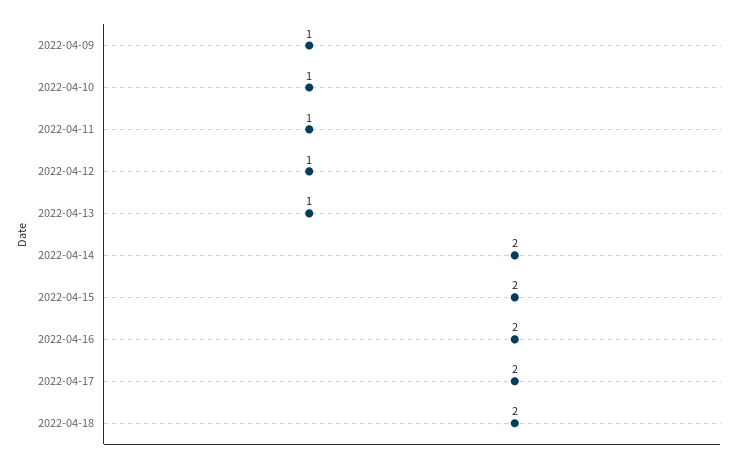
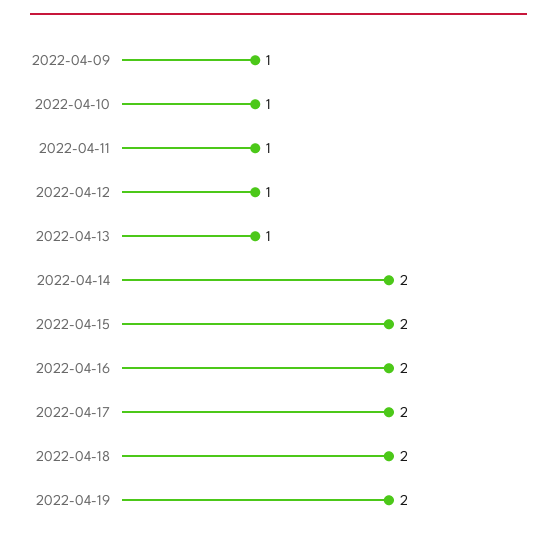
2022-04-19: none -> 2

